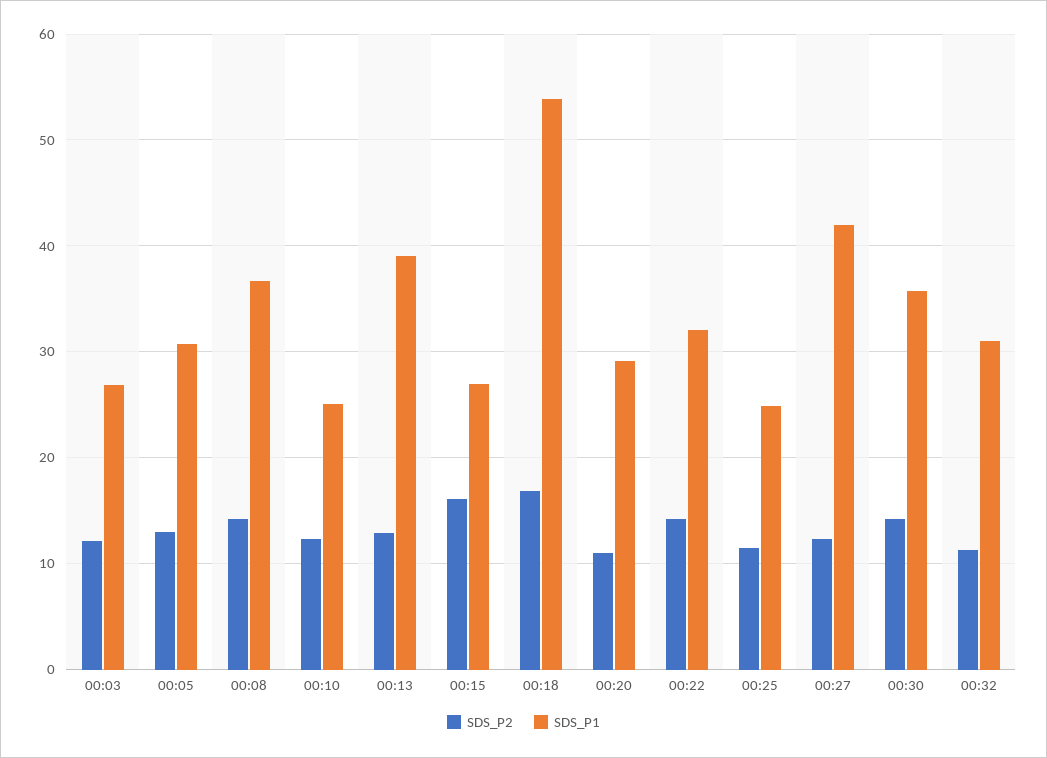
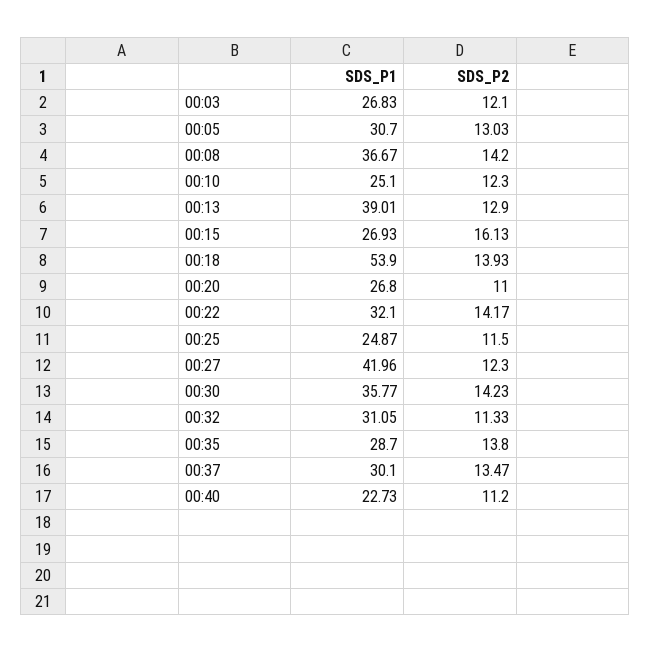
SDS_P2, 00:18: 17 -> 13.93
SDS_P1, 00:20: 29 -> 26.8
SDS_P1, 00:35: none -> 28.7
SDS_P2, 00:35: none -> 13.8
SDS_P1, 00:37: none -> 30.1
SDS_P2, 00:37: none -> 13.47
SDS_P1, 00:40: none -> 22.73
SDS_P2, 00:40: none -> 11.2

